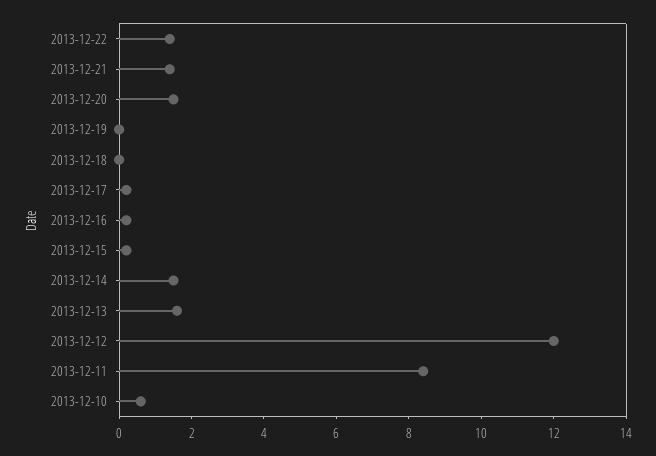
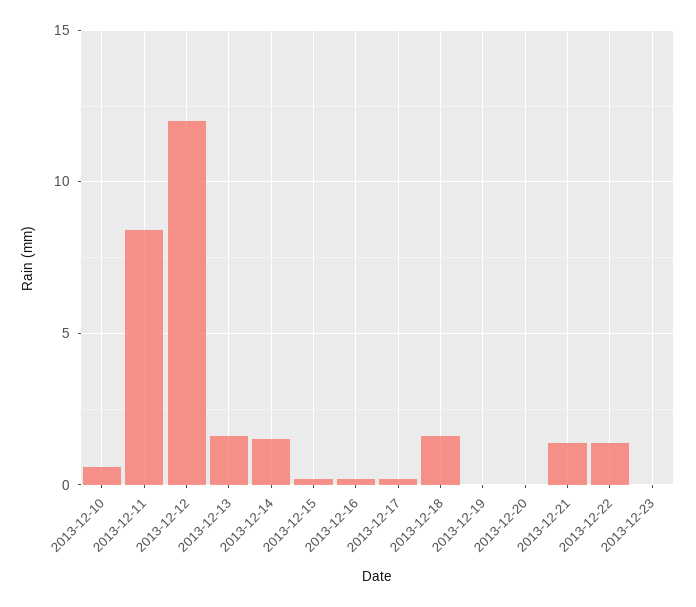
2013-12-20: 1.5 -> 0
2013-12-18: 0 -> 1.5
2013-12-23: none -> 0

